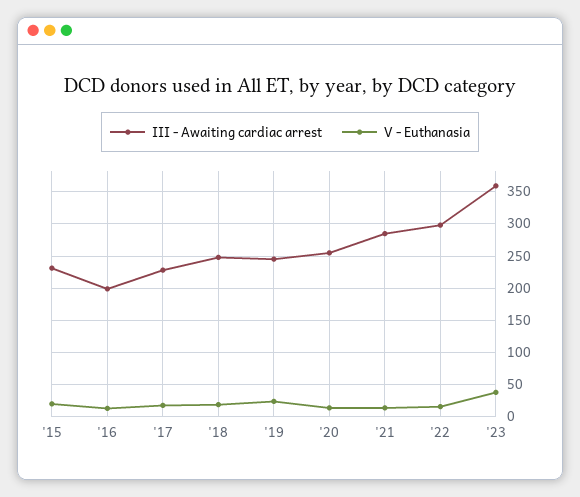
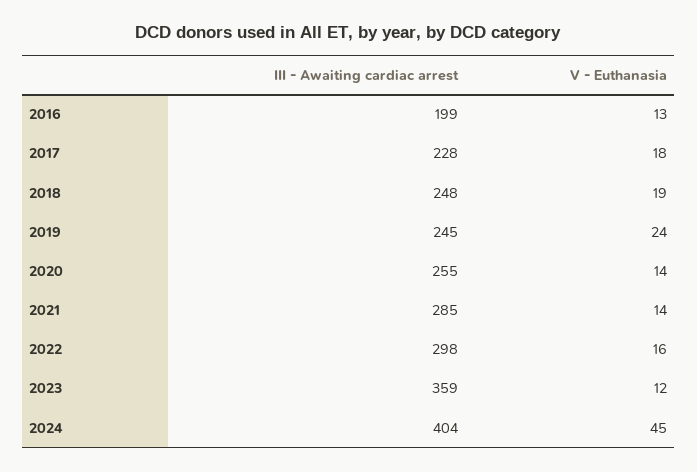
III - Awaiting cardiac arrest, '15: 230 -> none
V - Euthanasia, '15: 20 -> none
V - Euthanasia, '23: 40 -> 12
III - Awaiting cardiac arrest, 2024: none -> 404
V - Euthanasia, 2024: none -> 45

